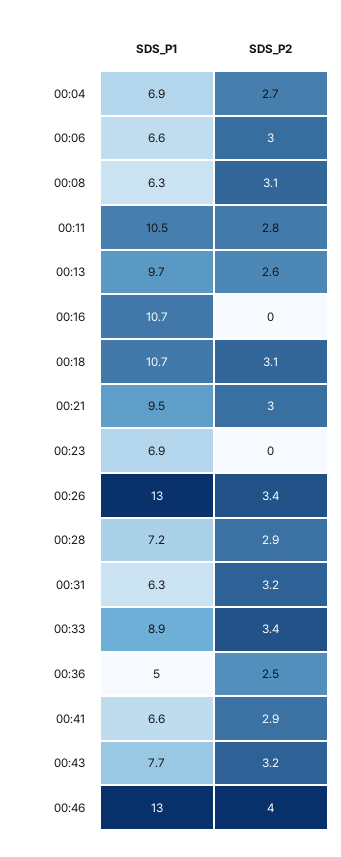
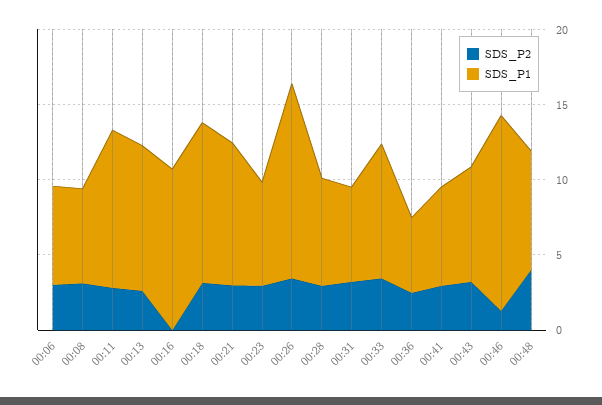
SDS_P1, 00:04: 6.9 -> none
SDS_P2, 00:04: 2.7 -> none
SDS_P2, 00:23: 0 -> 3
SDS_P2, 00:46: 4 -> 1
SDS_P2, 00:48: none -> 4
SDS_P1, 00:48: none -> 8

